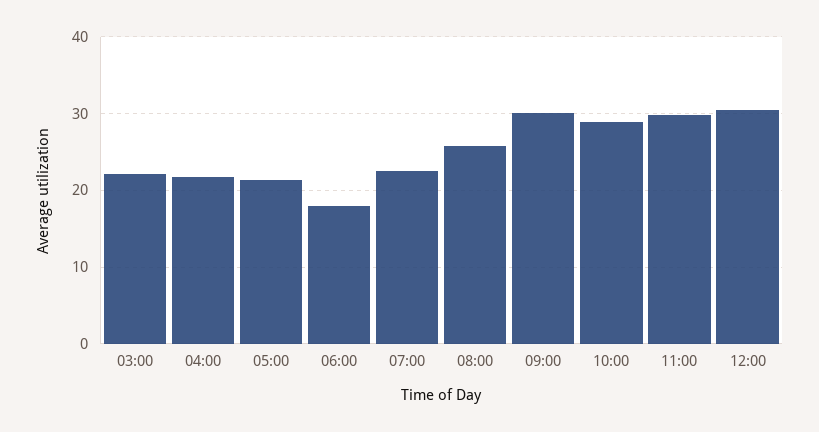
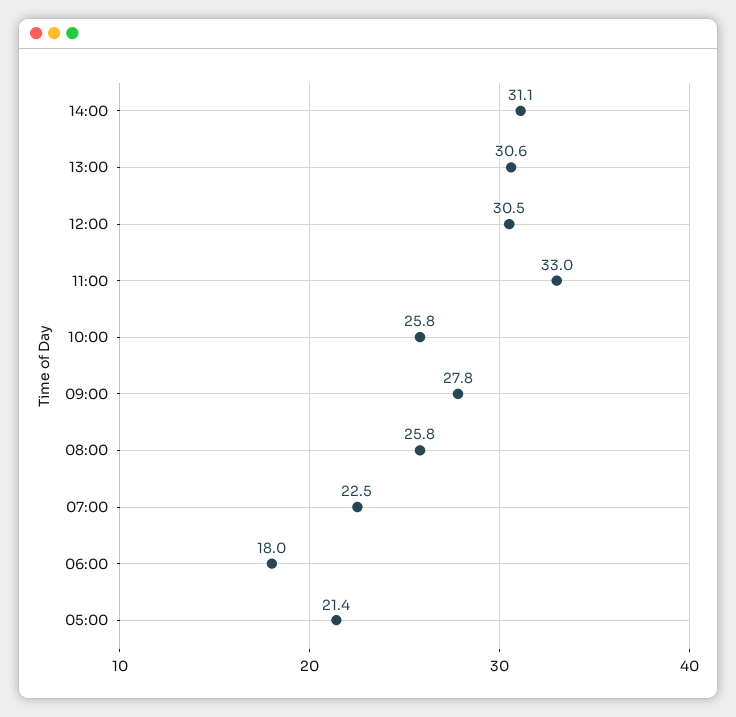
03:00: 22 -> none
04:00: 22 -> none
09:00: 30 -> 27.8
10:00: 29 -> 25.8
11:00: 30 -> 33
14:00: none -> 31.1
13:00: none -> 30.6

